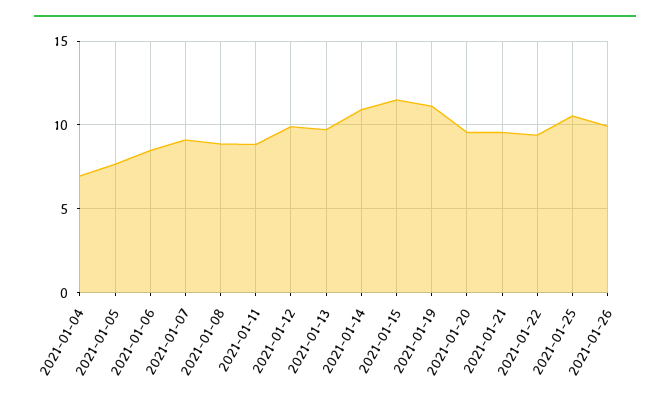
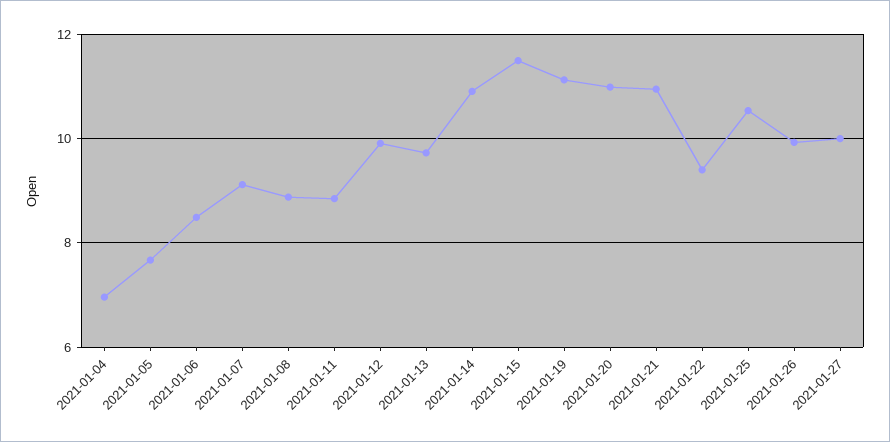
2021-01-20: 9.5 -> 11
2021-01-21: 9.5 -> 11
2021-01-27: none -> 10

